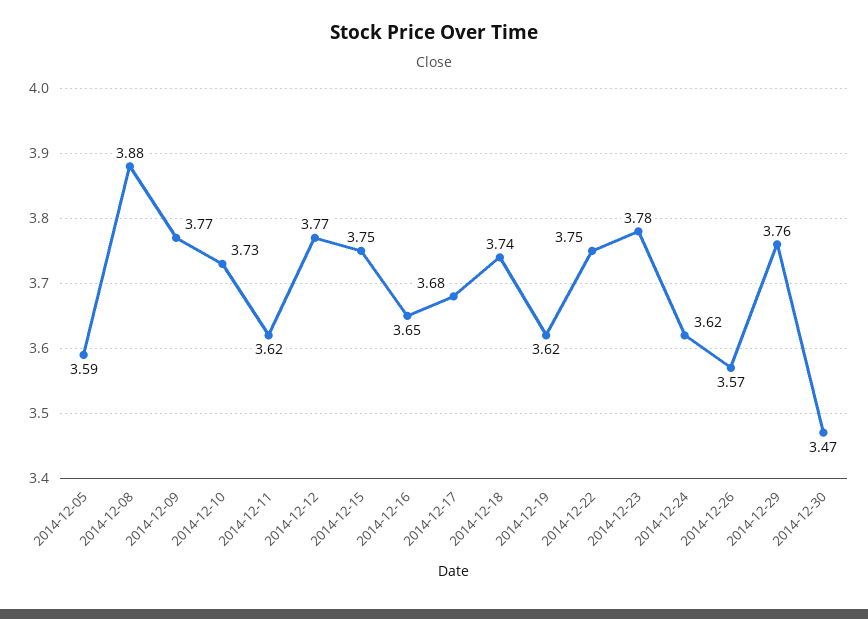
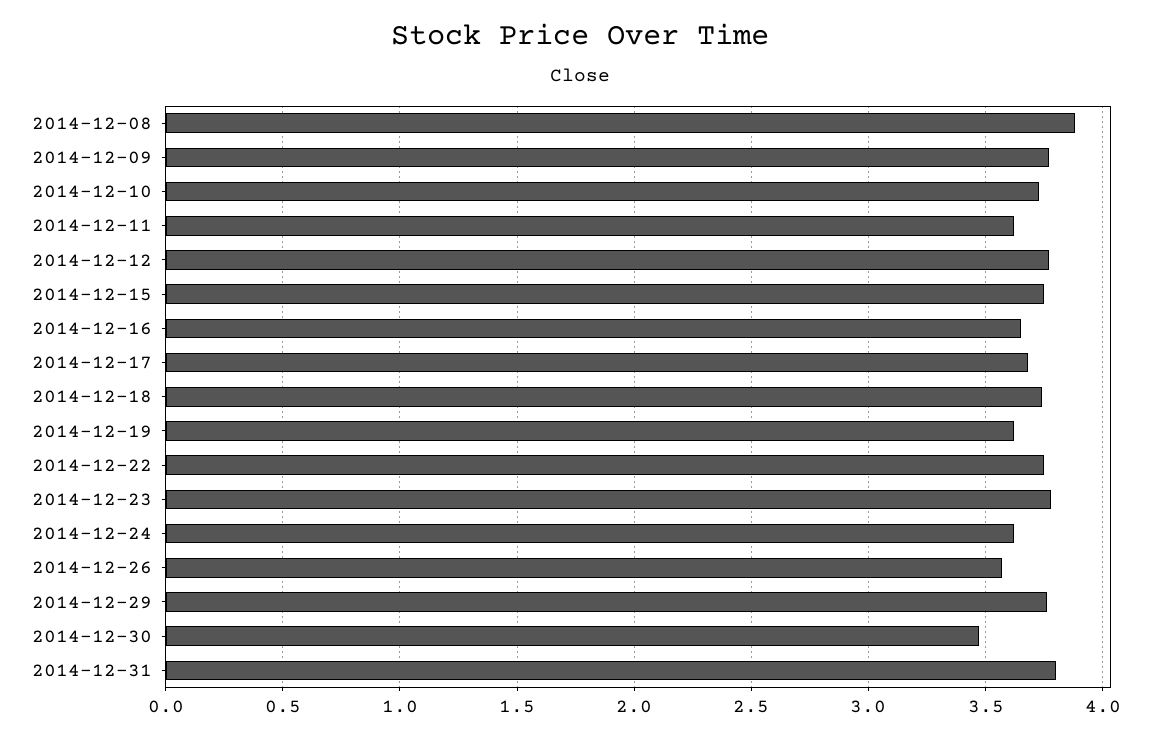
2014-12-05: 3.59 -> none
2014-12-31: none -> 3.8

